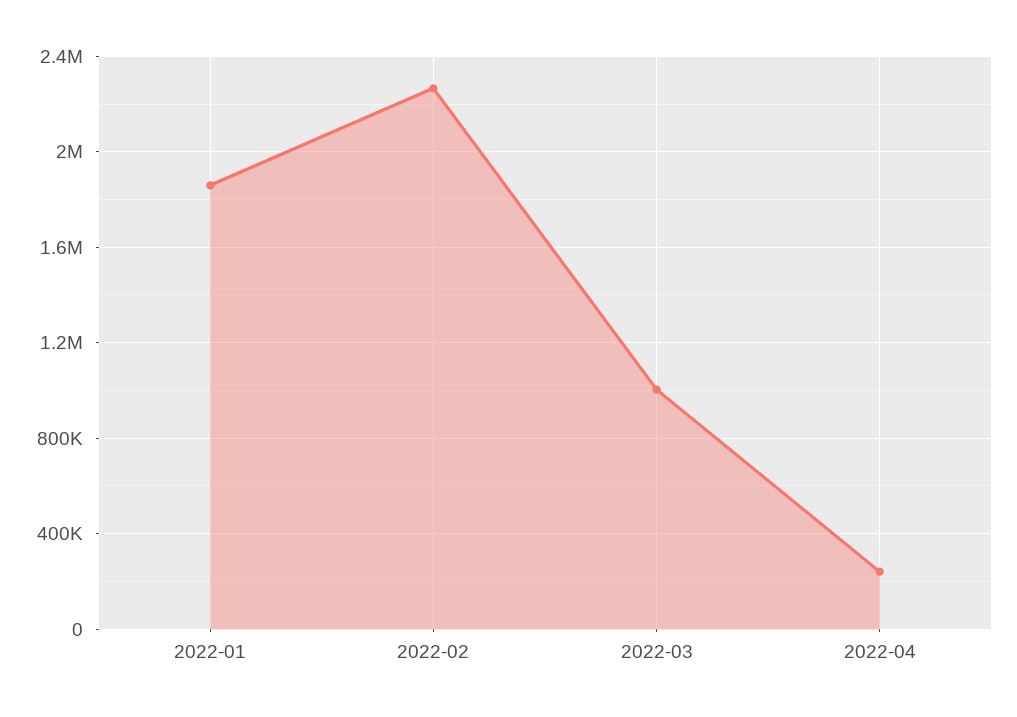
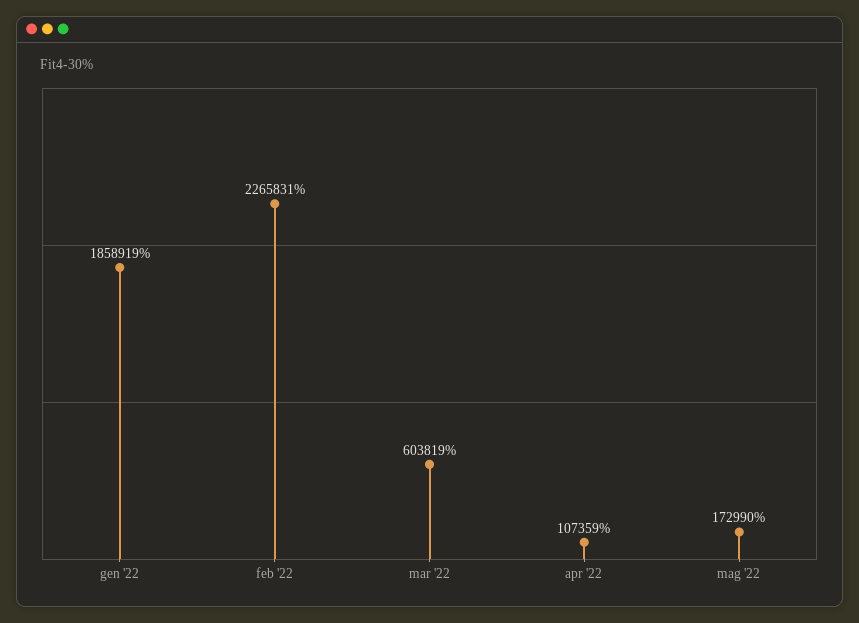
2022-03: 1000000 -> 603819
2022-04: 250000 -> 107359
mag '22: none -> 172990

